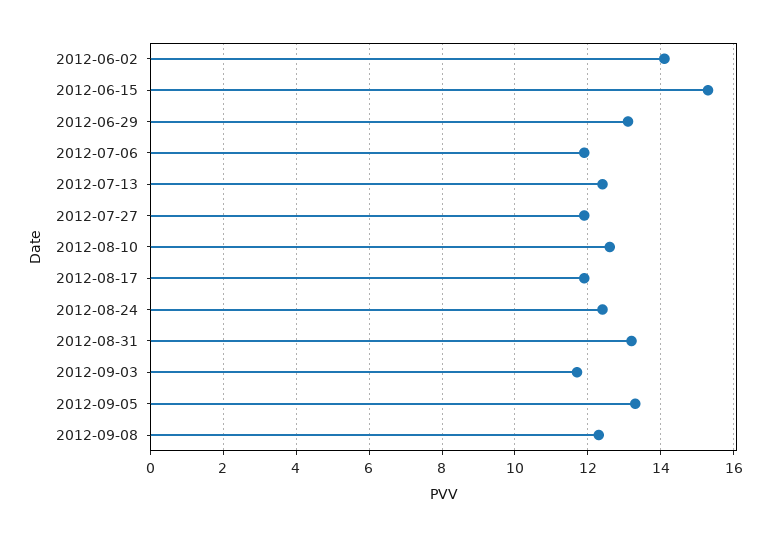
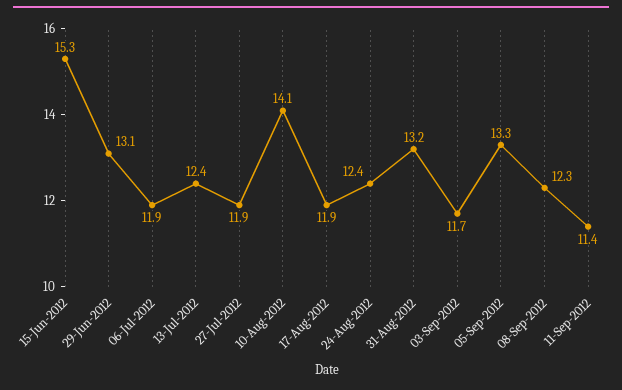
2012-06-02: 14 -> none
2012-08-10: 12.5 -> 14.1
11-Sep-2012: none -> 11.4

